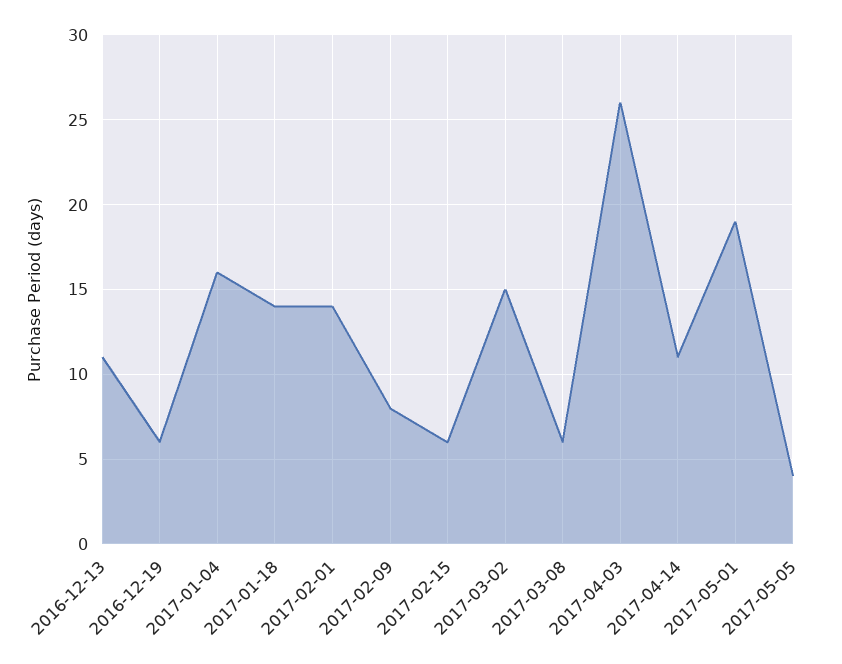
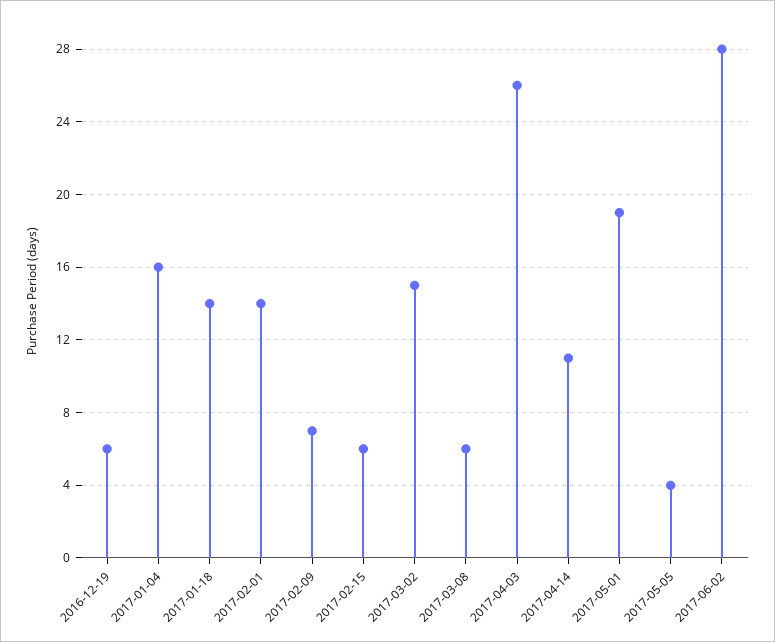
2016-12-13: 11 -> none
2017-02-09: 8 -> 7
2017-06-02: none -> 28

